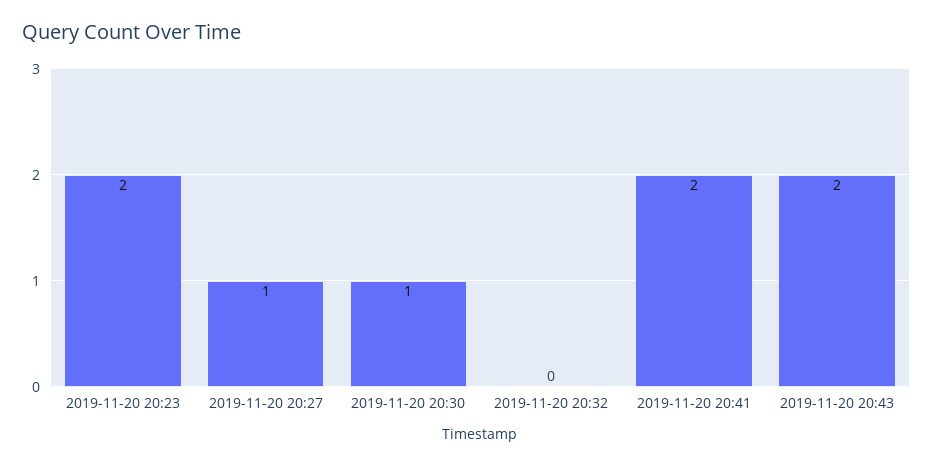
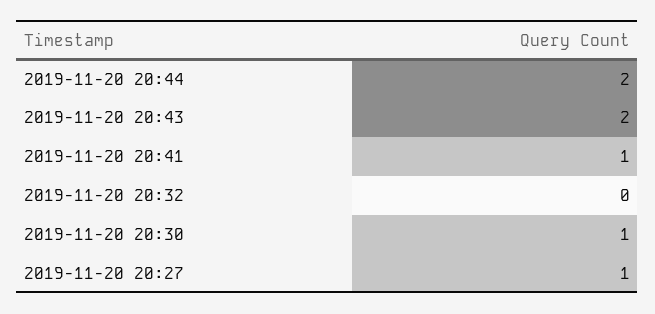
2019-11-20 20:23: 2 -> none
2019-11-20 20:41: 2 -> 1
2019-11-20 20:44: none -> 2

